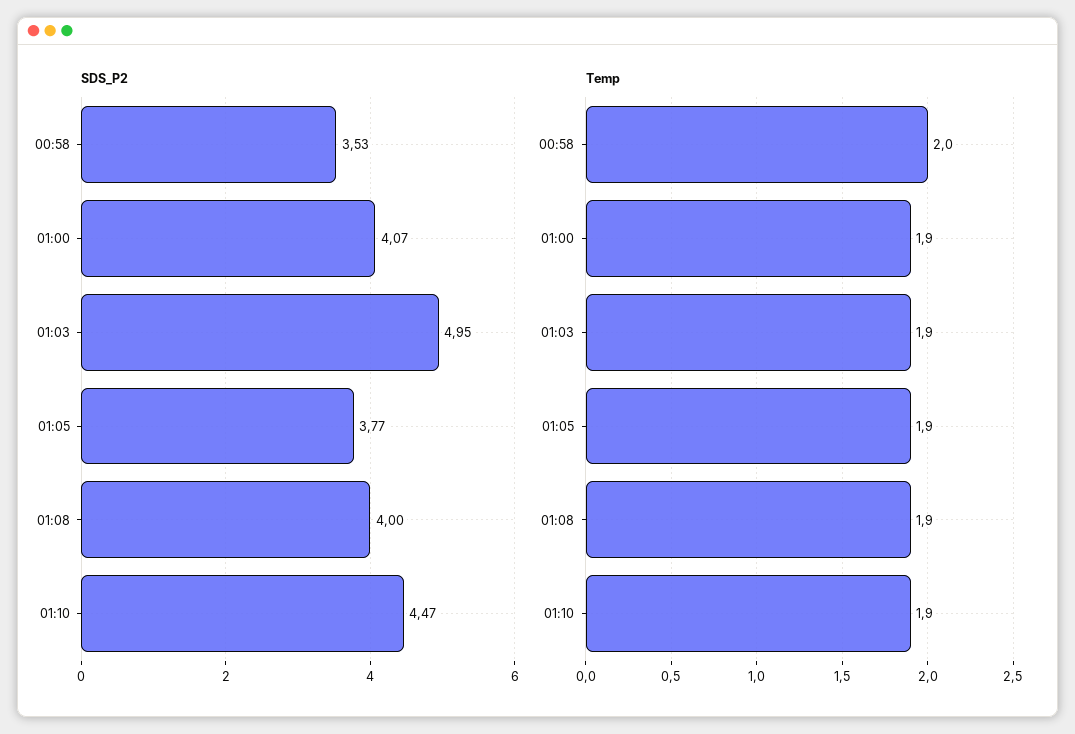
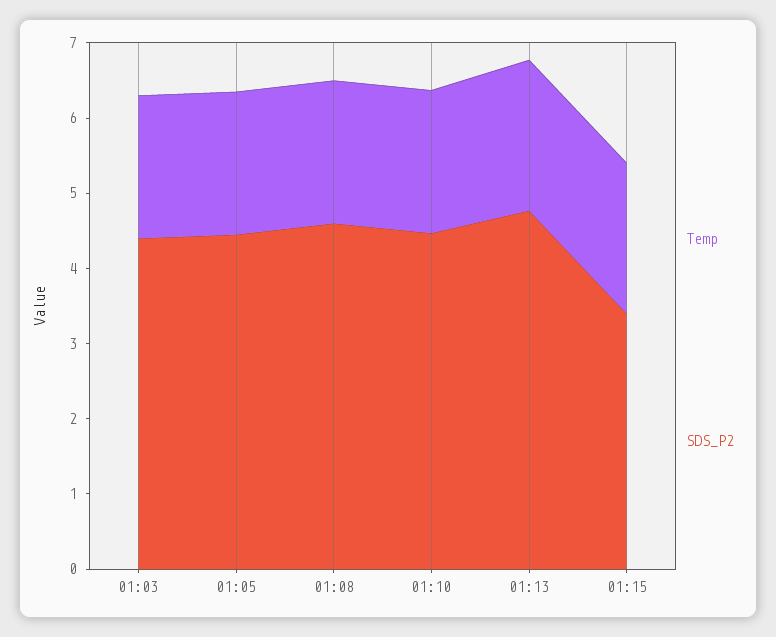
SDS_P2, 00:58: 3.53 -> none
SDS_P2, 01:00: 4.07 -> none
SDS_P2, 01:03: 4.95 -> 4.4
SDS_P2, 01:05: 3.77 -> 4.4
SDS_P2, 01:08: 4 -> 4.6
Temp, 00:58: 2 -> none
Temp, 01:00: 1.9 -> none
Temp, 01:13: none -> 2
SDS_P2, 01:13: none -> 4.8
Temp, 01:15: none -> 2
SDS_P2, 01:15: none -> 3.4

